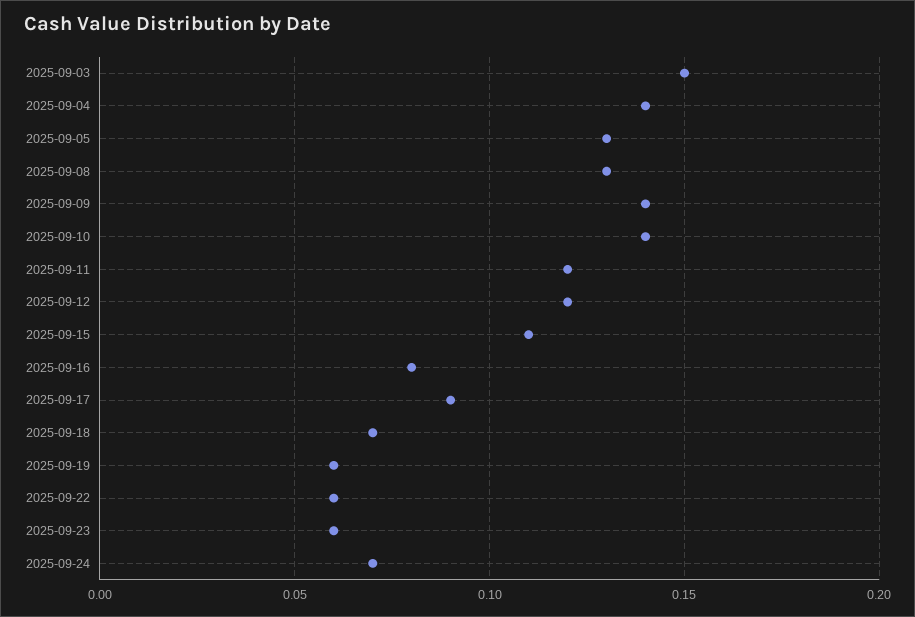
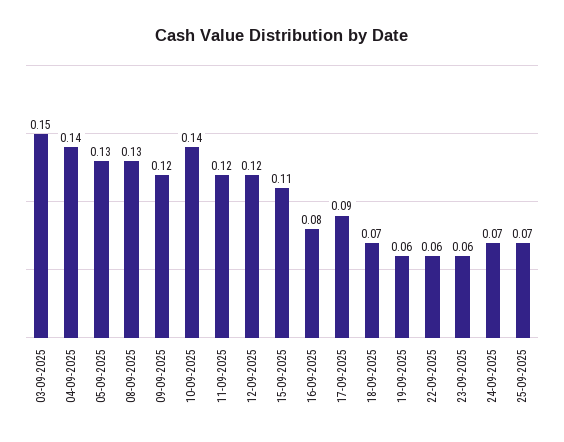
2025-09-09: 0.14 -> 0.12
25-09-2025: none -> 0.07

